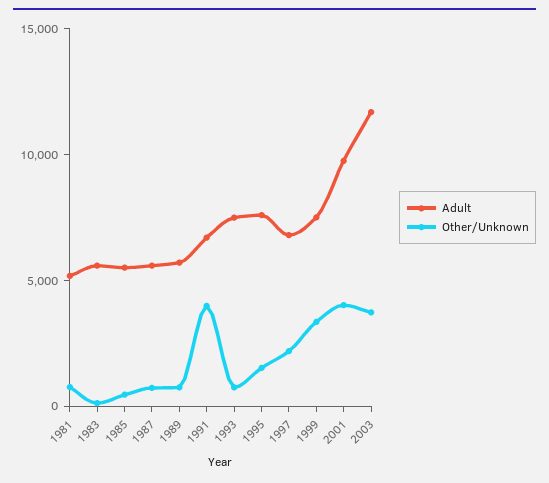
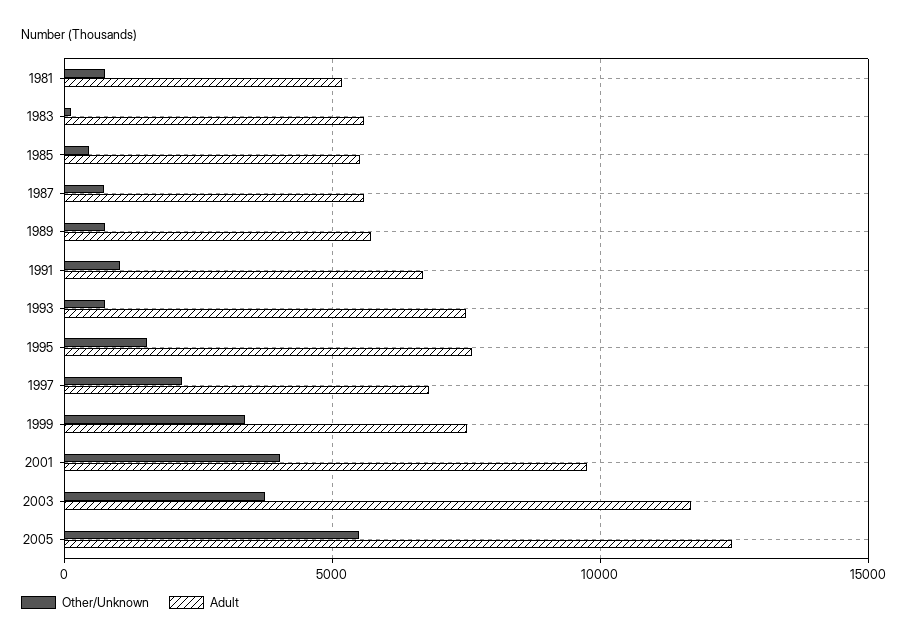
Other/Unknown, 1991: 4000 -> 1000
Other/Unknown, 2005: none -> 5500
Adult, 2005: none -> 12500

